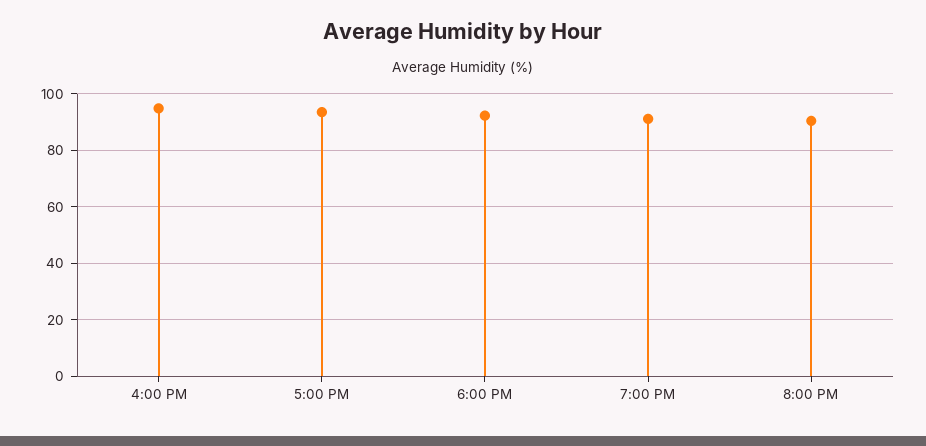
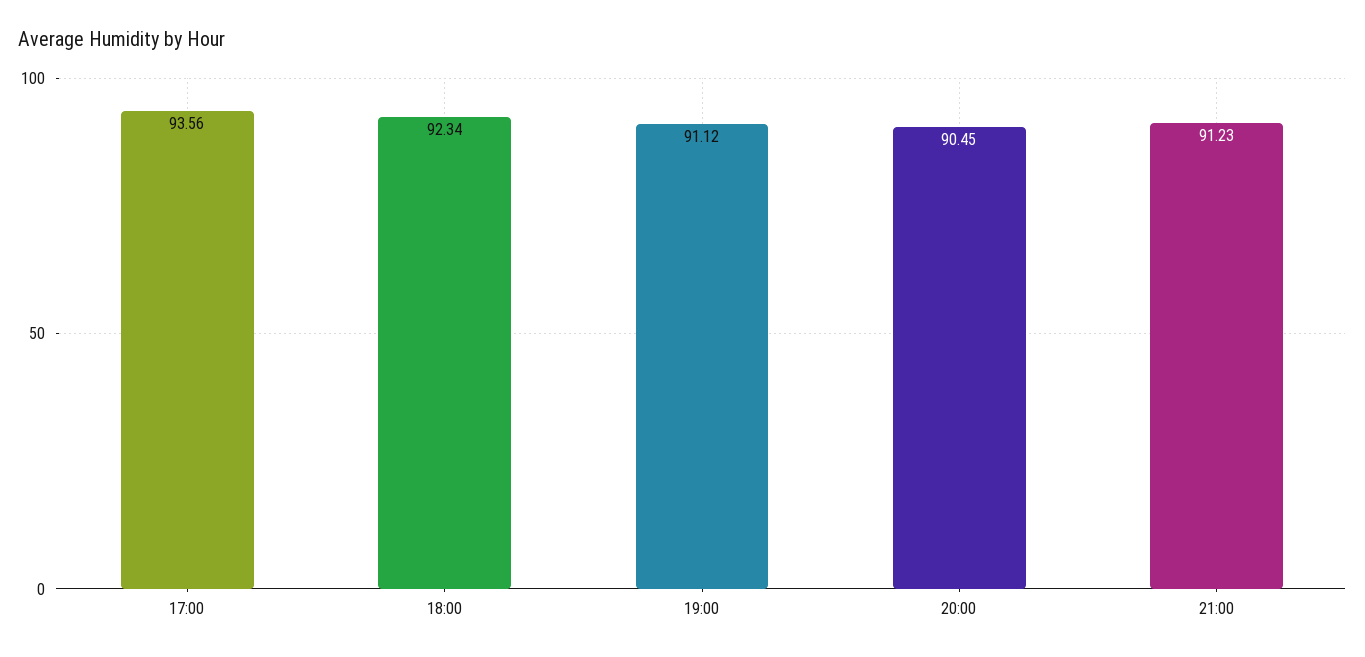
4:00 PM: 95 -> none
21:00: none -> 91.23

